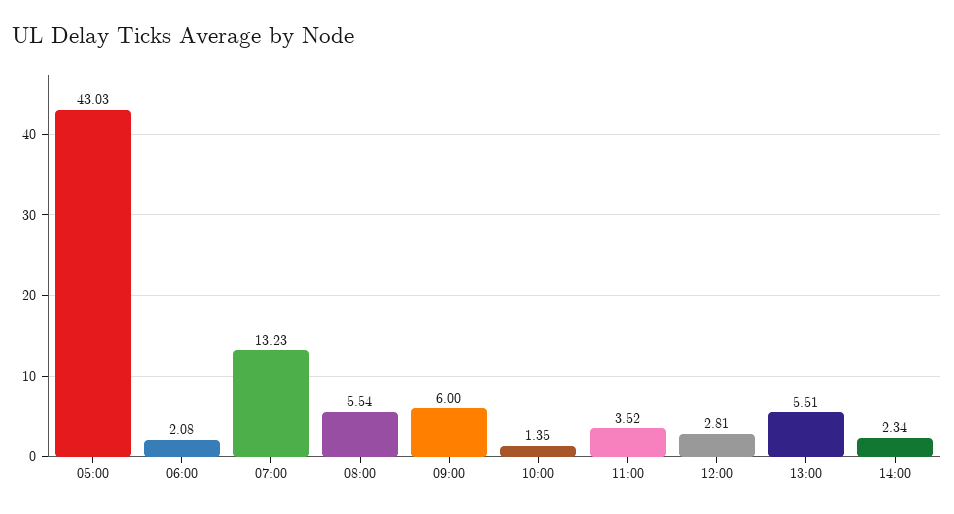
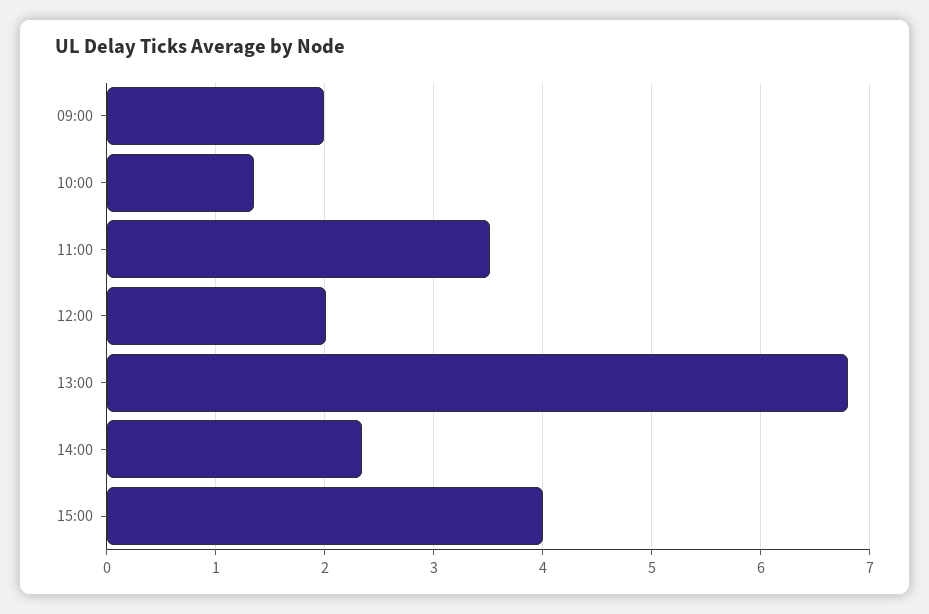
05:00: 43.03 -> none
06:00: 2.08 -> none
07:00: 13.23 -> none
08:00: 5.54 -> none
09:00: 6 -> 2
12:00: 2.81 -> 2
13:00: 5.51 -> 6.8
15:00: none -> 4

